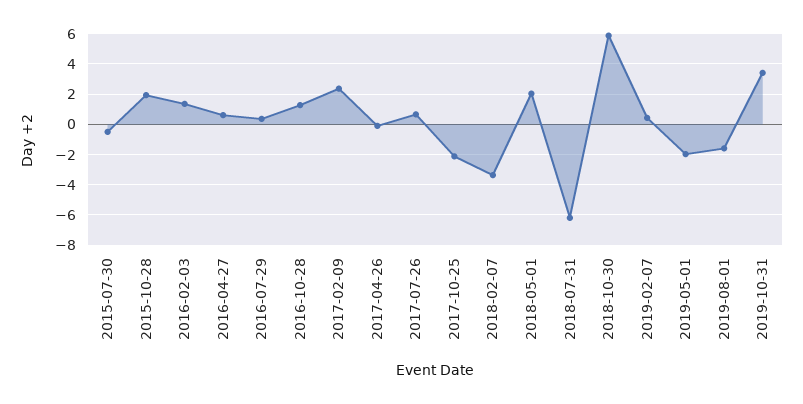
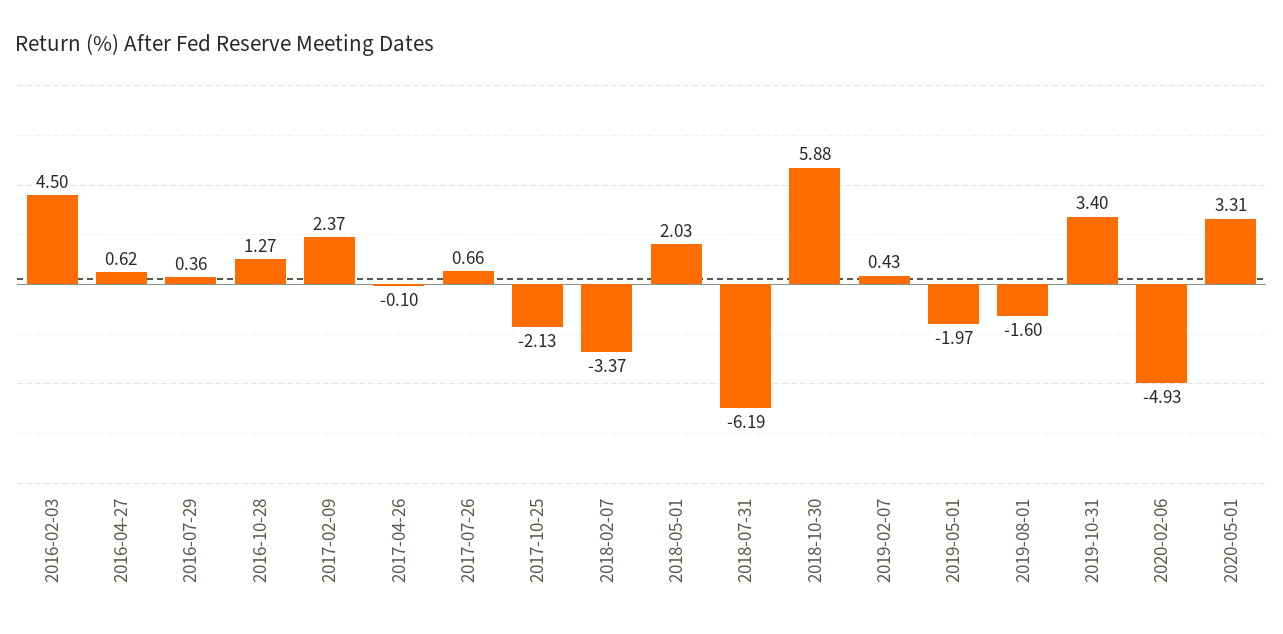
2015-07-30: -0.5 -> none
2015-10-28: 2 -> none
2016-02-03: 1.5 -> 4.5
2020-02-06: none -> -4.93
2020-05-01: none -> 3.31

